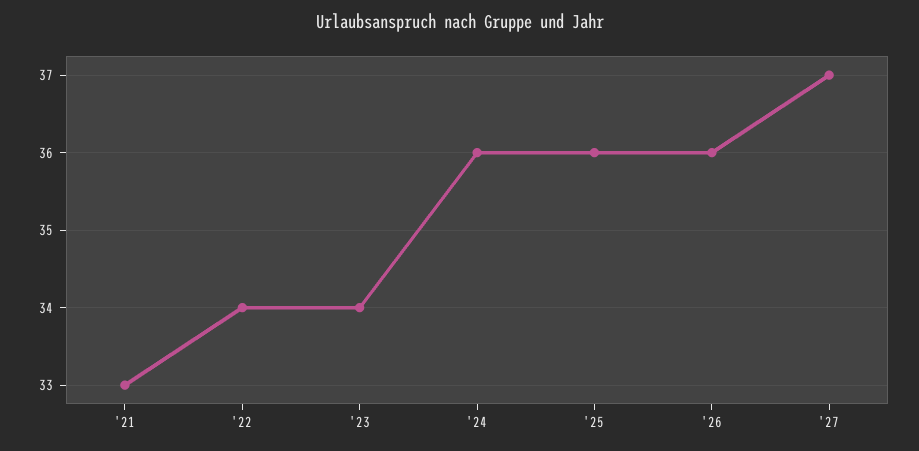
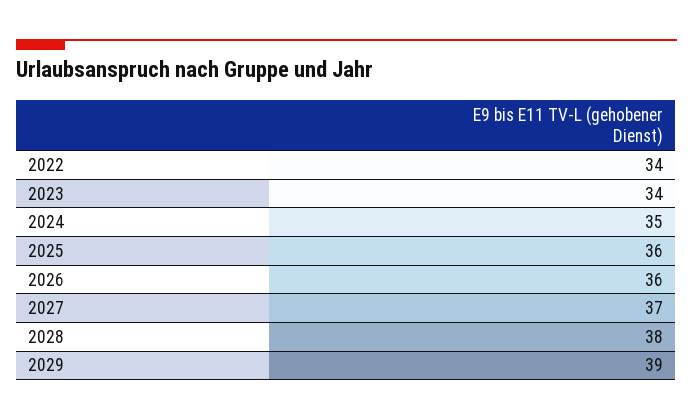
'21: 33 -> none
'24: 36 -> 35
2028: none -> 38
2029: none -> 39

